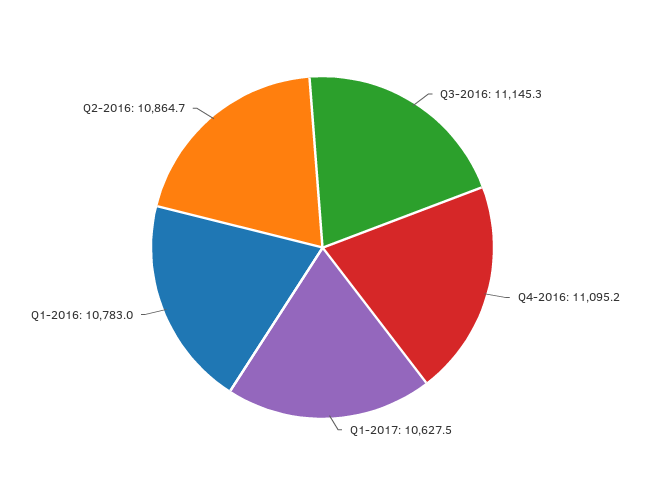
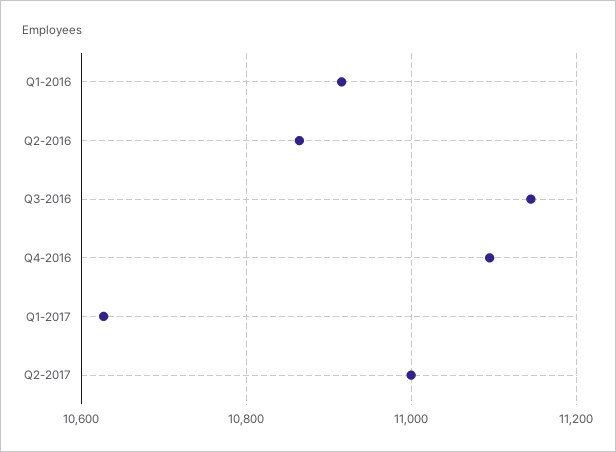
Q1-2016: 10783 -> 10920
Q2-2017: none -> 11000

